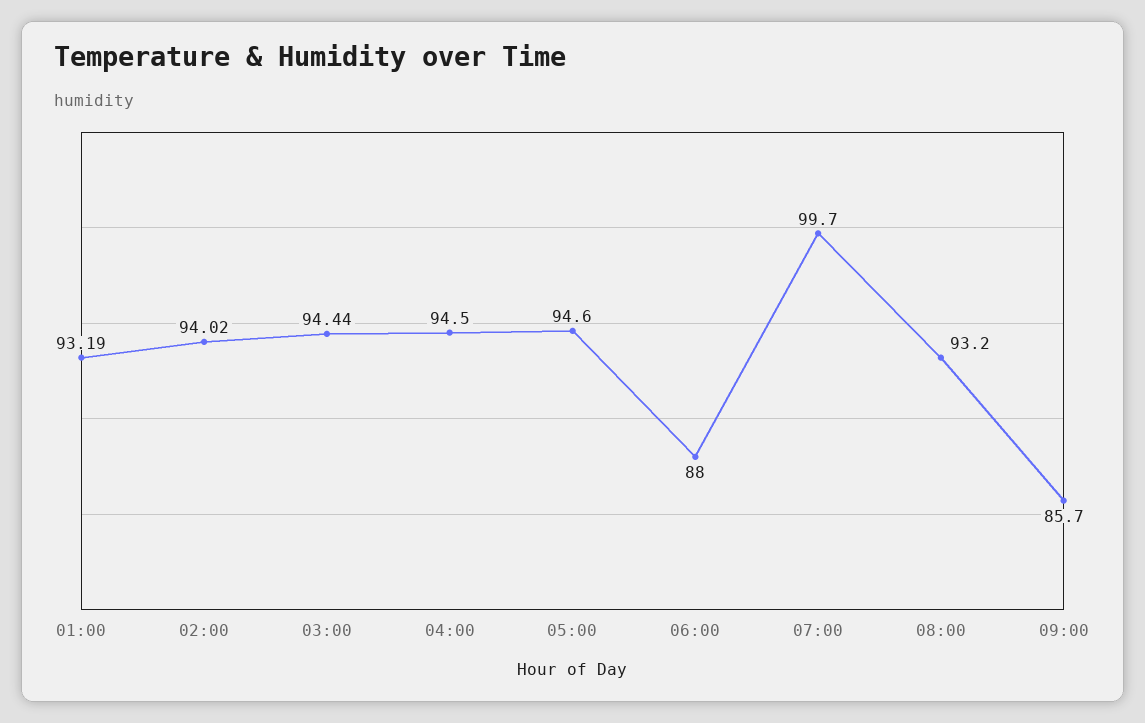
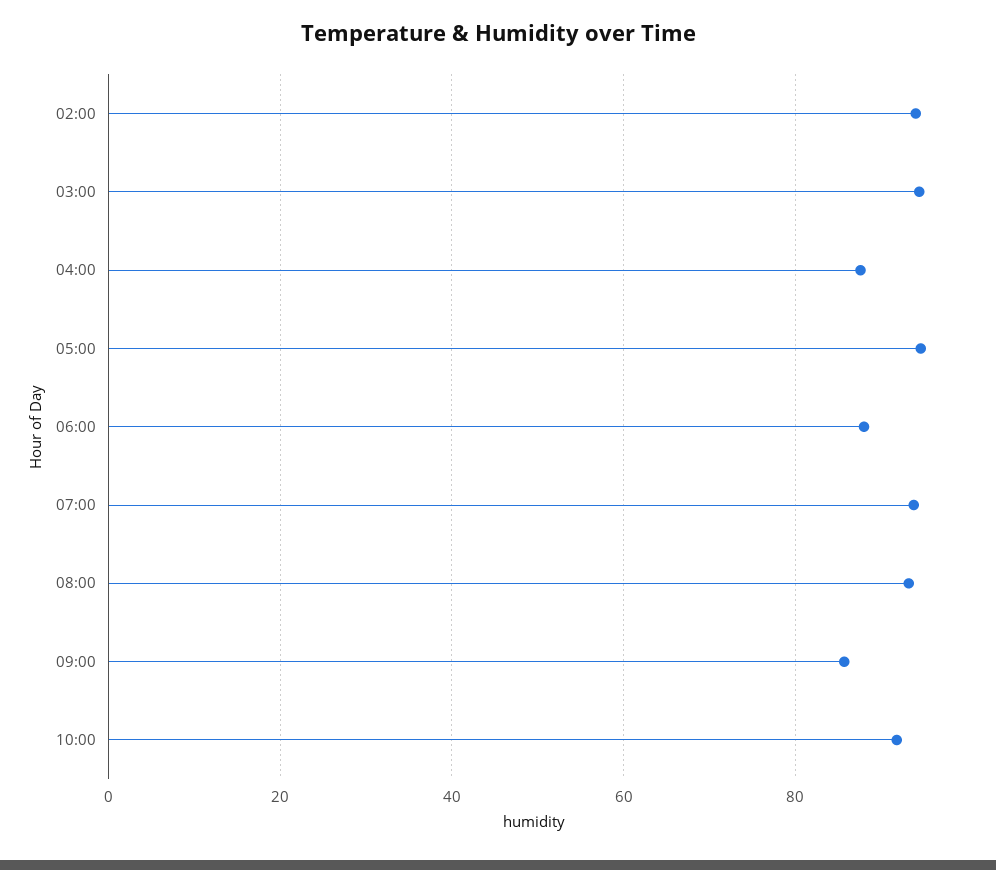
01:00: 93.19 -> none
04:00: 94.5 -> 88
07:00: 99.7 -> 94
10:00: none -> 92

